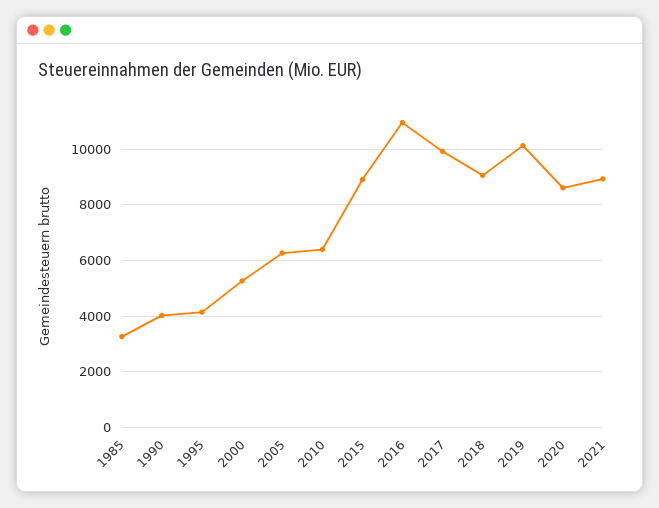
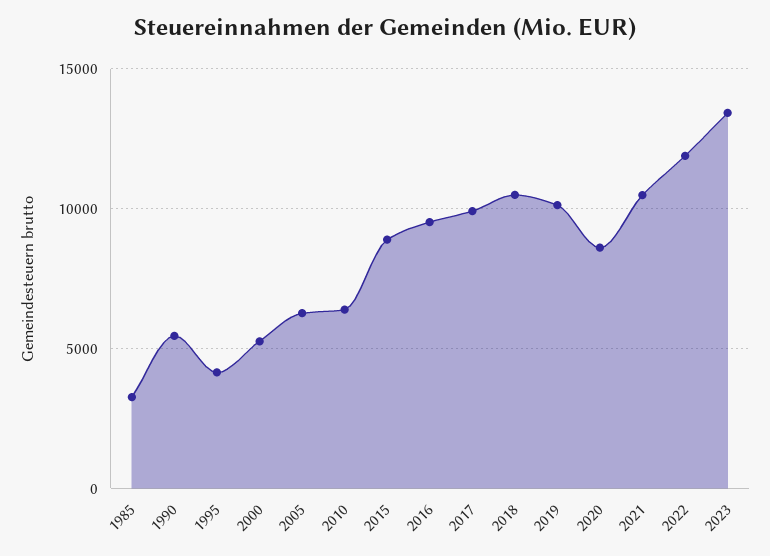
1990: 4000 -> 5500
2016: 11000 -> 9500
2018: 9000 -> 10500
2021: 9000 -> 10500
2022: none -> 12000
2023: none -> 13500

